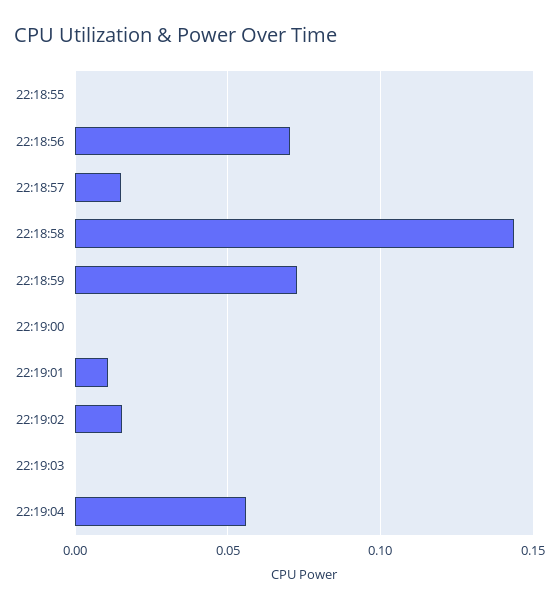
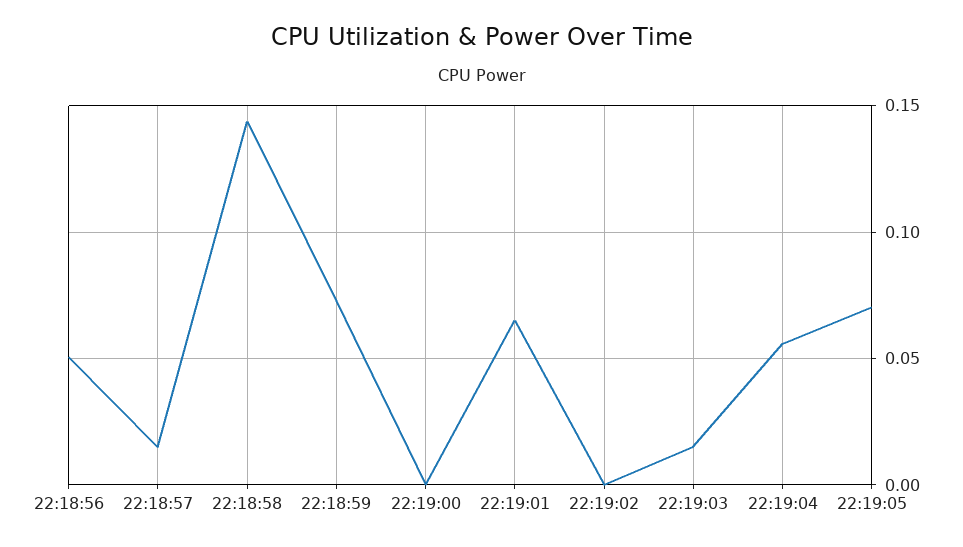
22:18:55: 0 -> none
22:18:56: 0.07 -> 0.05
22:19:01: 0.01 -> 0.065
22:19:02: 0.015 -> 0
22:19:03: 0 -> 0.015
22:19:05: none -> 0.07

